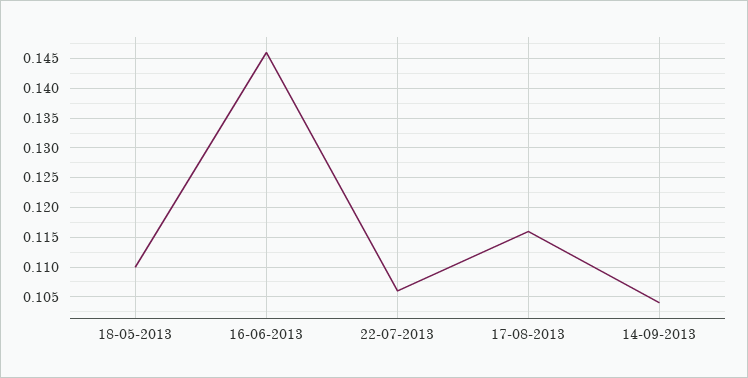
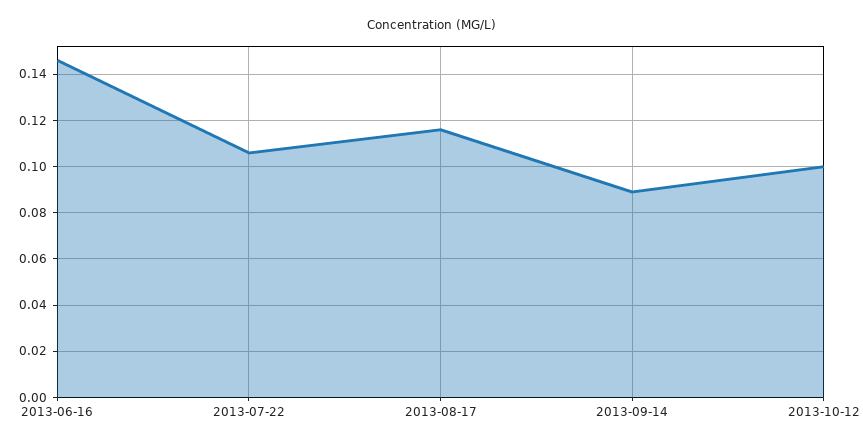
18-05-2013: 0.11 -> none
14-09-2013: 0.105 -> 0.09
2013-10-12: none -> 0.1

